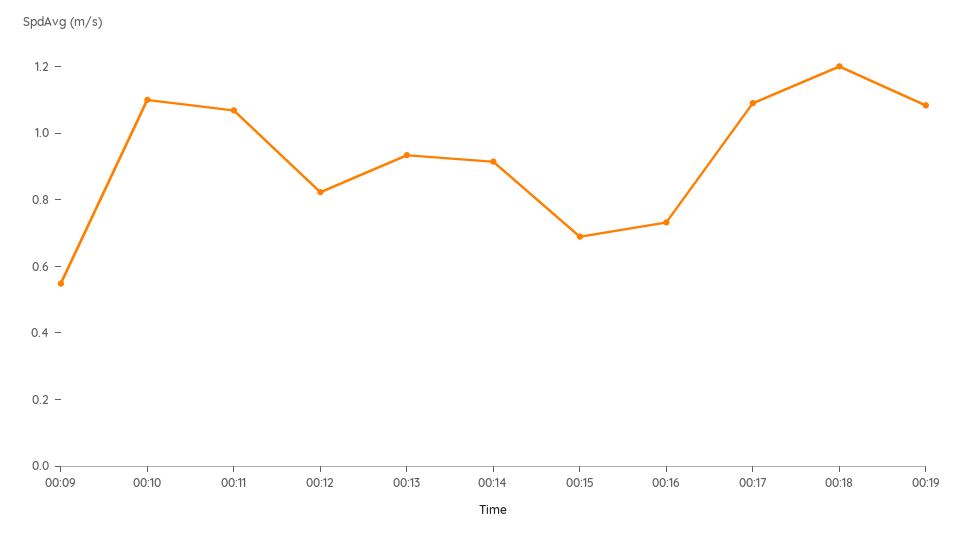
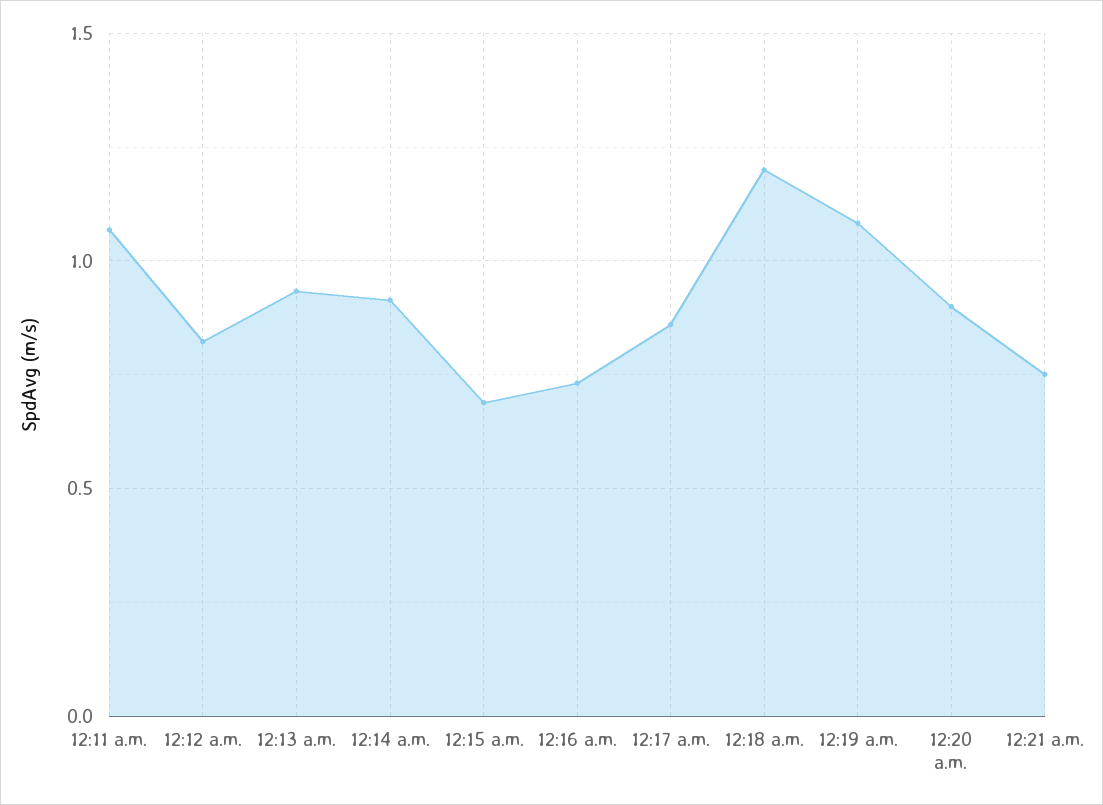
00:09: 0.55 -> none
00:10: 1.1 -> none
00:17: 1.1 -> 0.85
12:20 a.m.: none -> 0.9
12:21 a.m.: none -> 0.75

